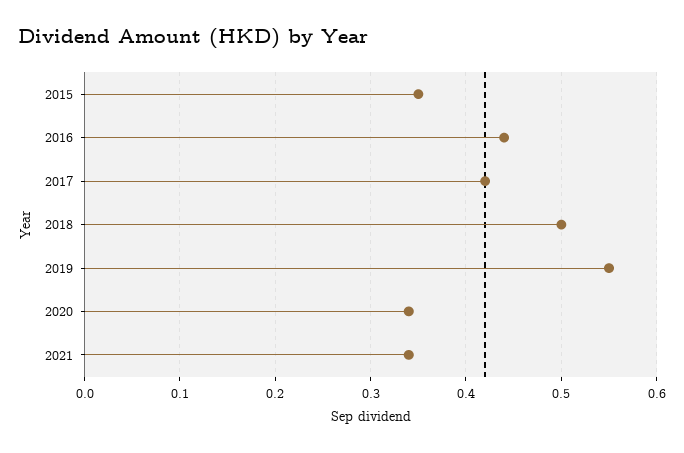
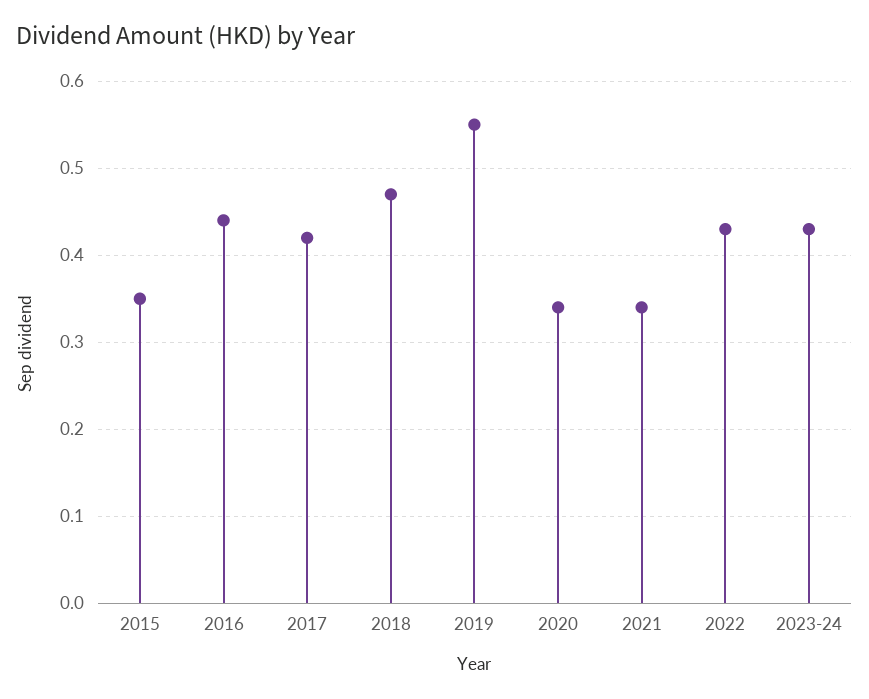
2018: 0.5 -> 0.47
2022: none -> 0.43
2023-24: none -> 0.43

